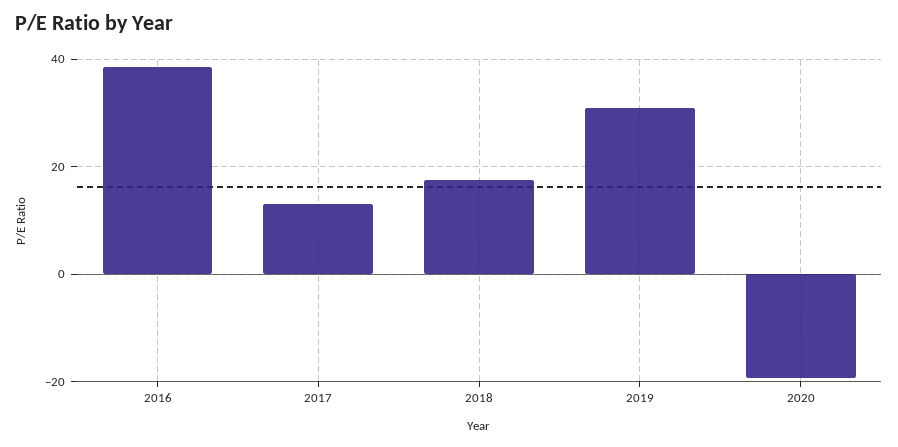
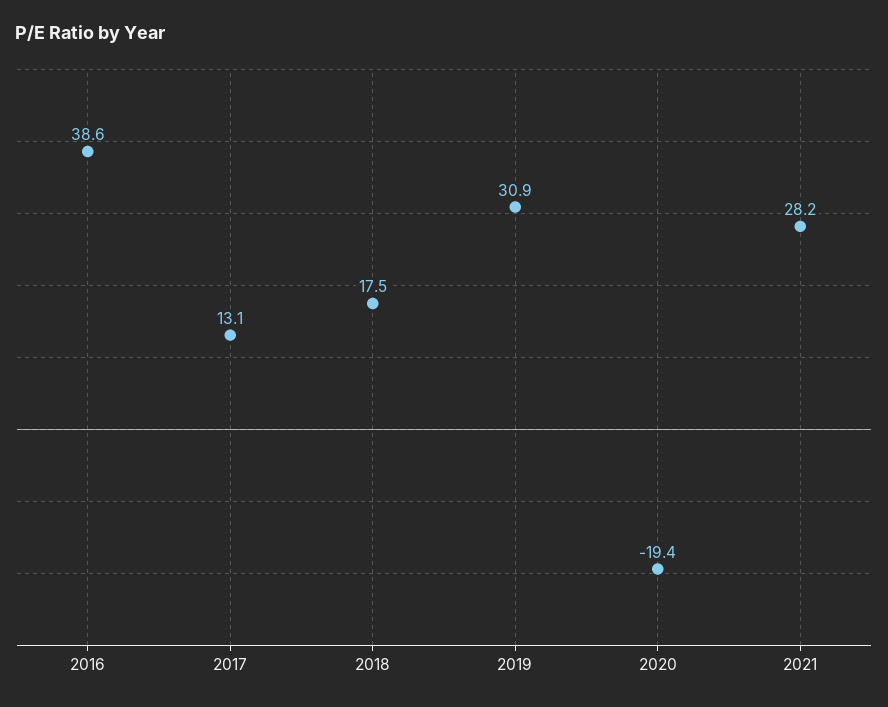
2021: none -> 28.2

